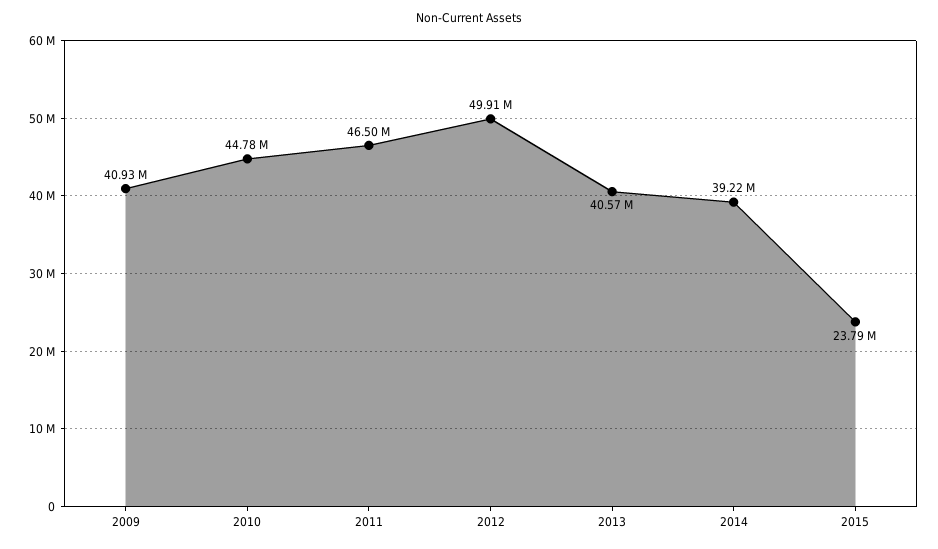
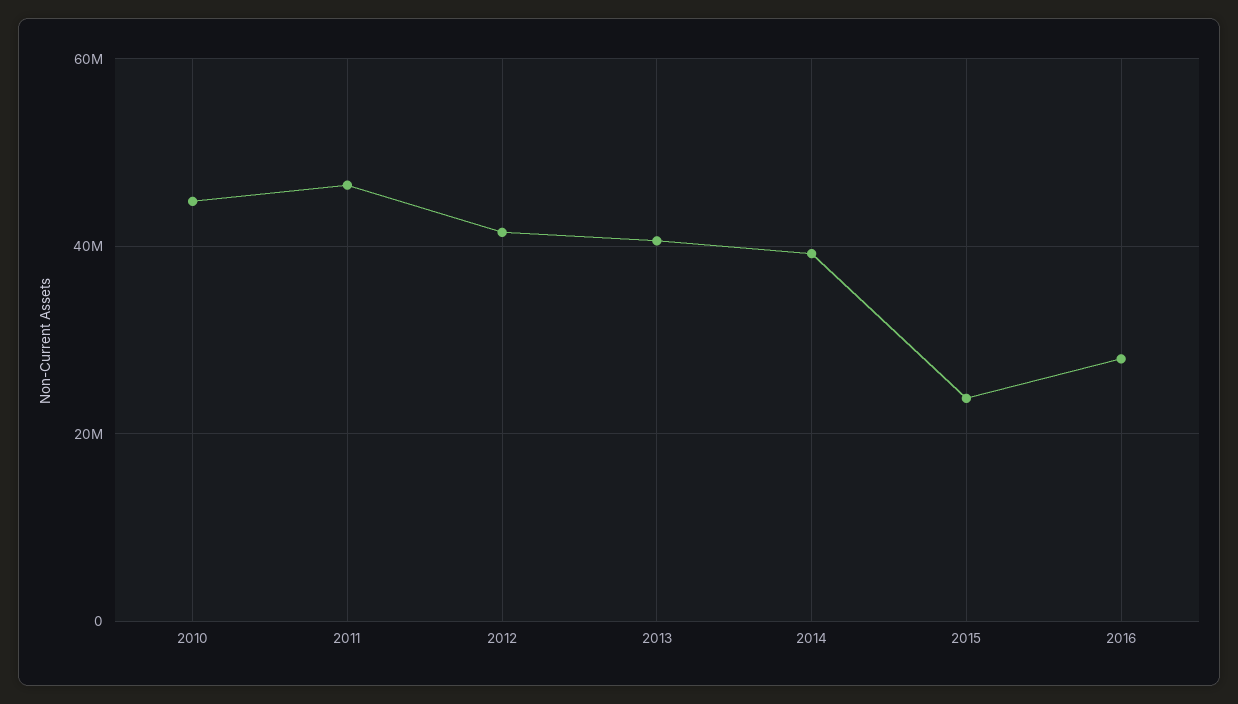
2009: 40930000 -> none
2012: 49910000 -> 42000000
2016: none -> 28000000

